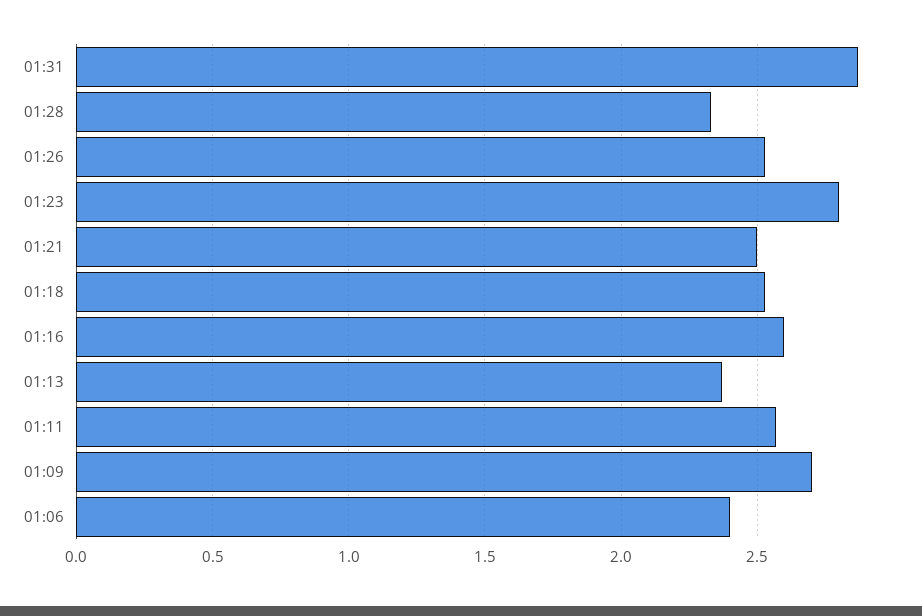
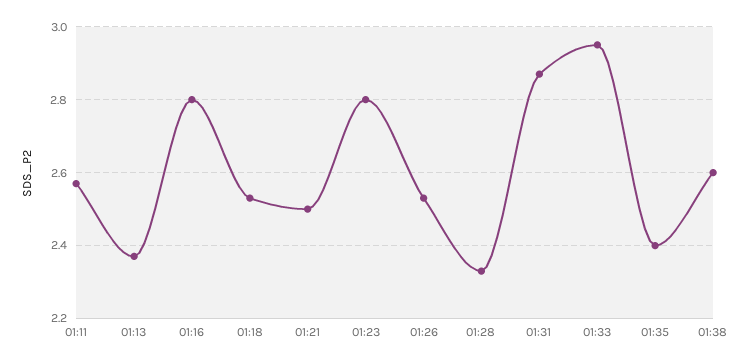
01:16: 2.6 -> 2.8
01:09: 2.7 -> none
01:06: 2.4 -> none
01:33: none -> 2.95
01:35: none -> 2.4
01:38: none -> 2.6

